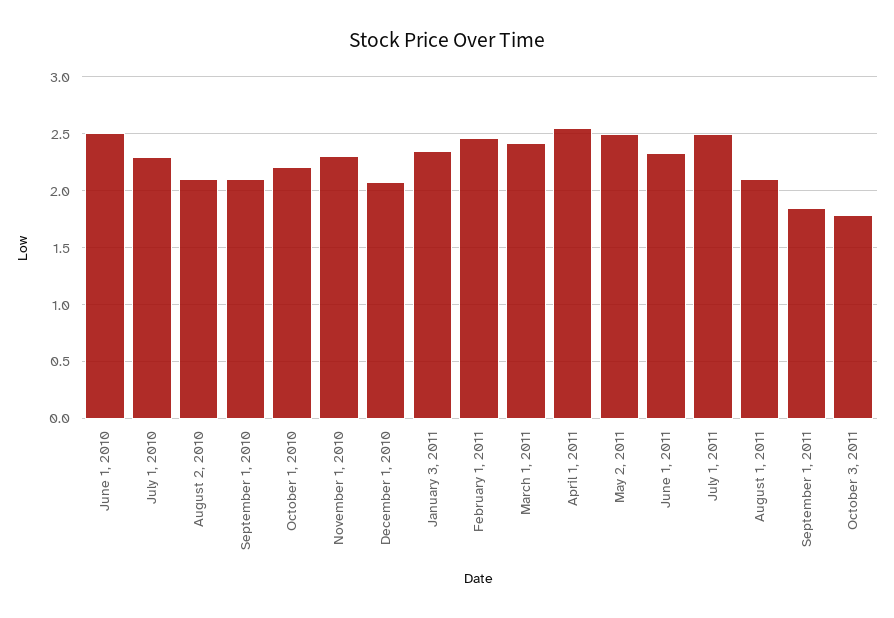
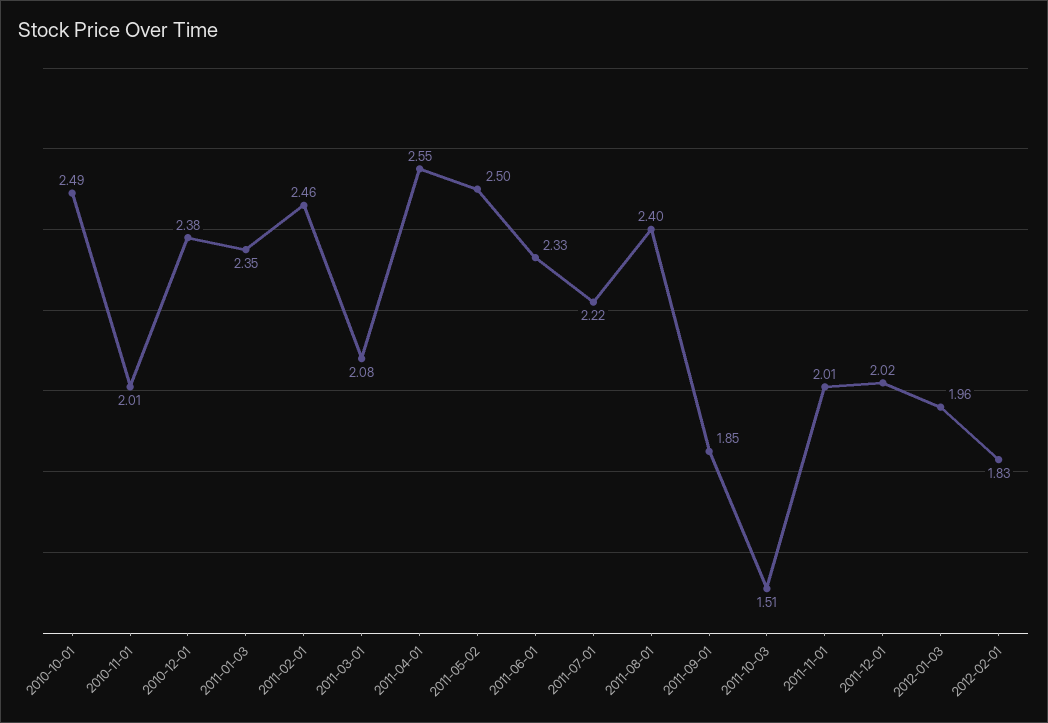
June 1, 2010: 2.5 -> none
July 1, 2010: 2.3 -> none
August 2, 2010: 2.1 -> none
September 1, 2010: 2.1 -> none
October 1, 2010: 2.2 -> 2.49
November 1, 2010: 2.3 -> 2.01
December 1, 2010: 2.1 -> 2.38
March 1, 2011: 2.4 -> 2.08
July 1, 2011: 2.5 -> 2.22
August 1, 2011: 2.1 -> 2.4
October 3, 2011: 1.8 -> 1.51
2011-11-01: none -> 2.01
2011-12-01: none -> 2.02
2012-01-03: none -> 1.96
2012-02-01: none -> 1.83

